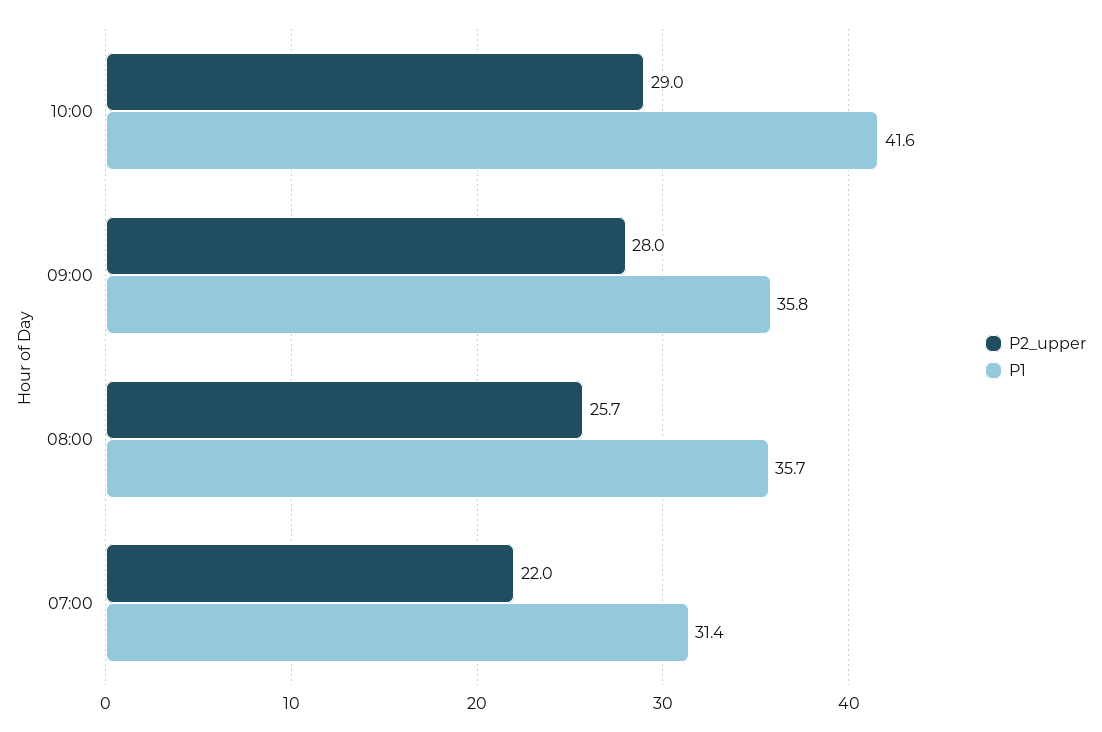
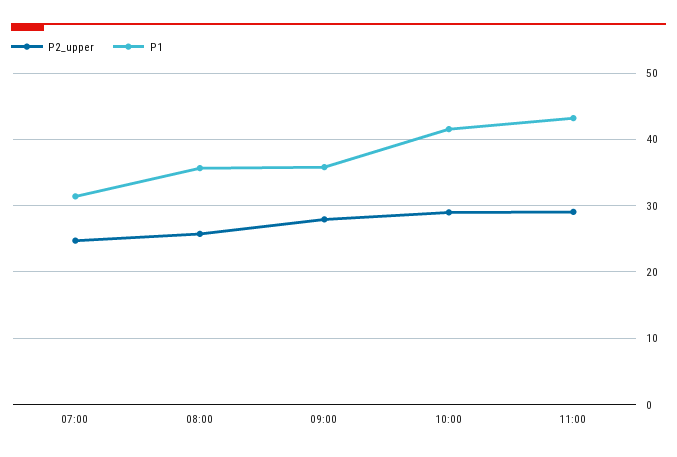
P2_upper, 07:00: 22 -> 25
P2_upper, 11:00: none -> 29
P1, 11:00: none -> 43

